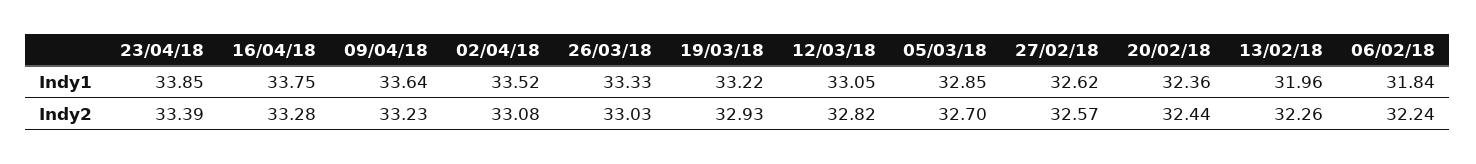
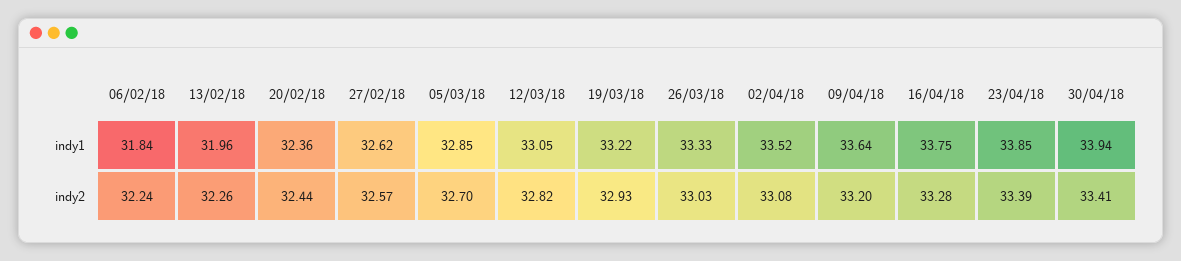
09/04/18, Indy2: 33.23 -> 33.2
30/04/18, Indy1: none -> 33.94
30/04/18, Indy2: none -> 33.41

